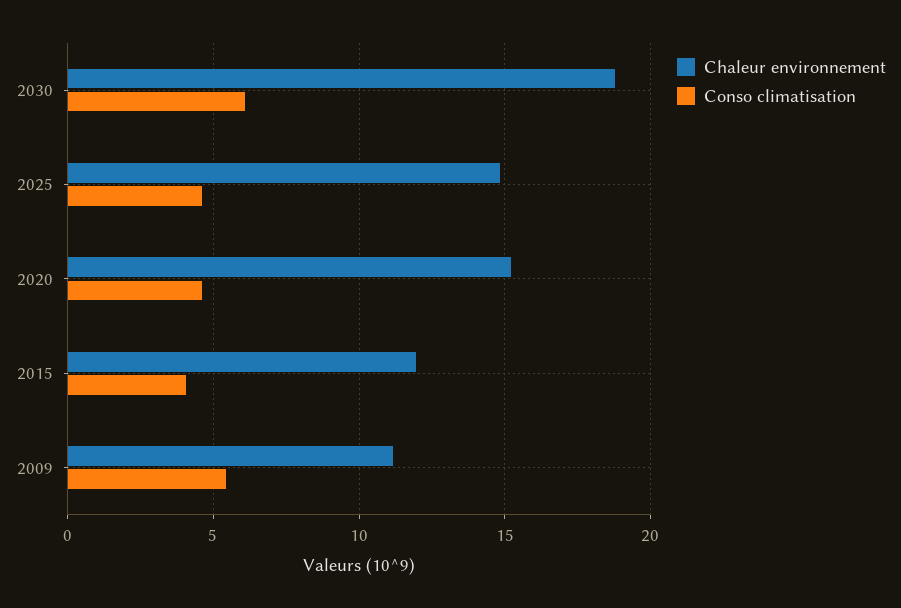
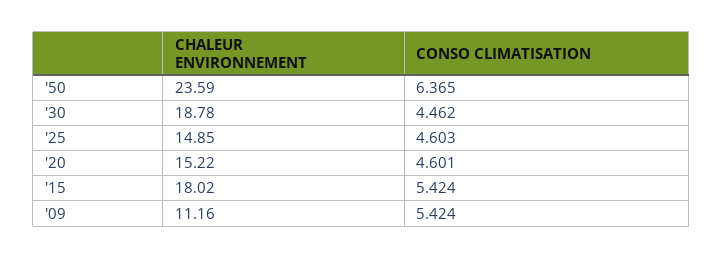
Conso climatisation, 2030: 6 -> 4.462
Chaleur environnement, 2015: 12 -> 18.02
Conso climatisation, 2015: 4 -> 5.424
Chaleur environnement, '50: none -> 23.59
Conso climatisation, '50: none -> 6.365

